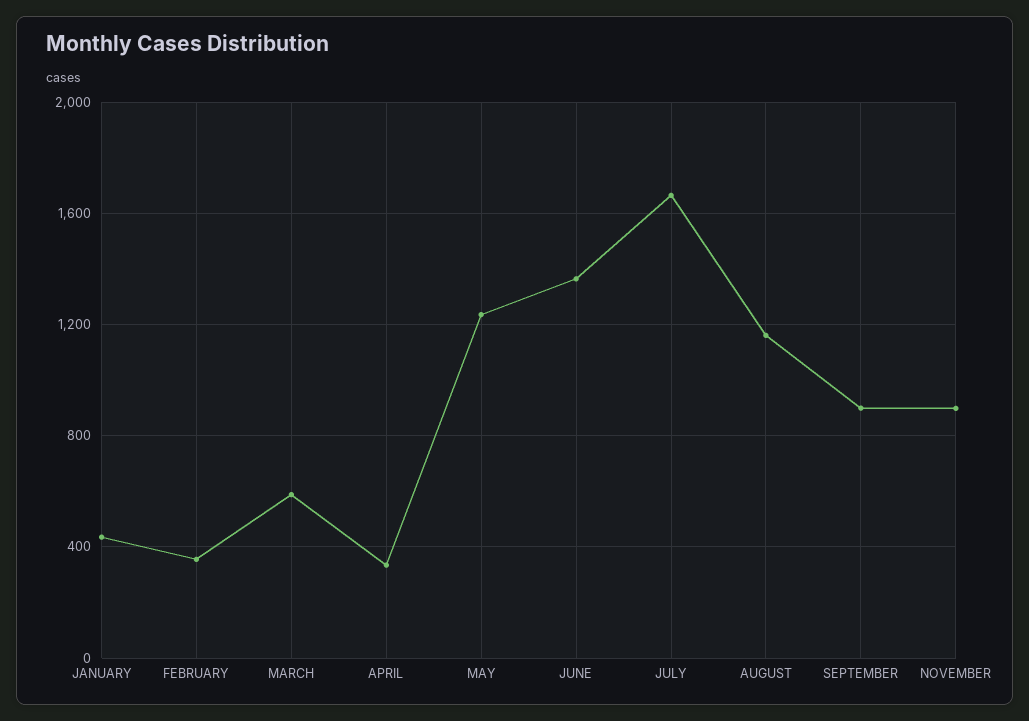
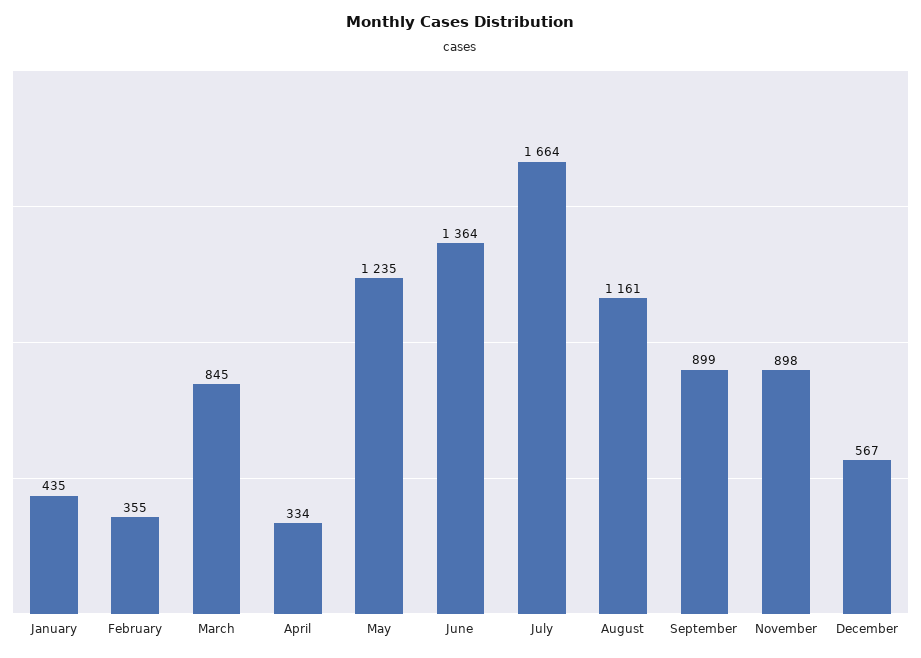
MARCH: 600 -> 845
December: none -> 567

